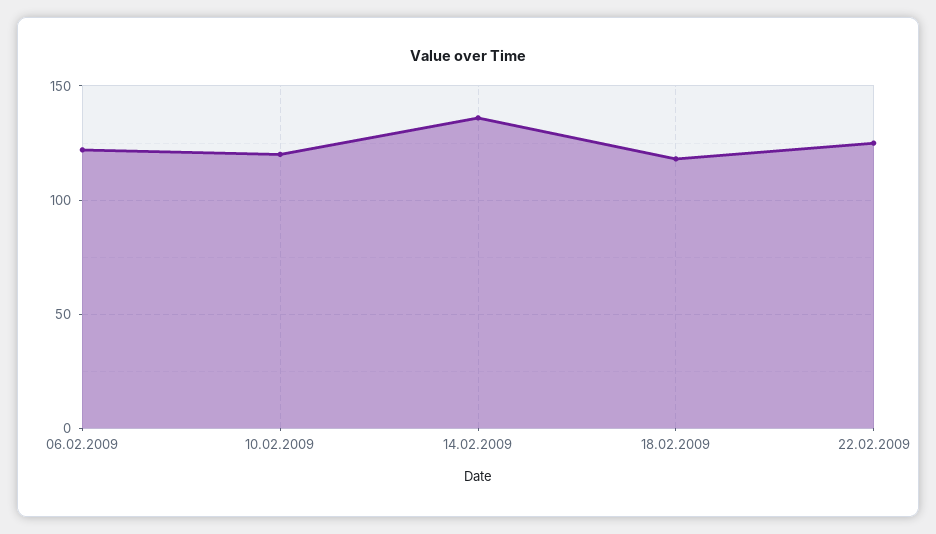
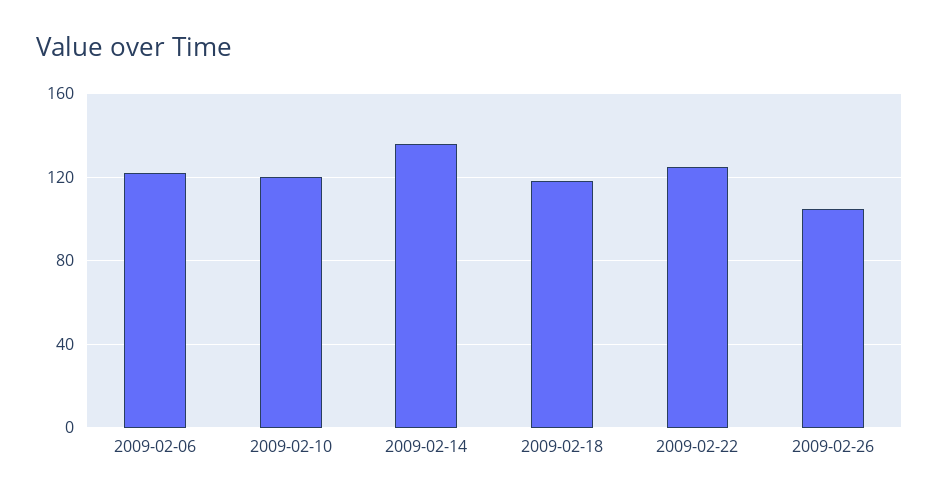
2009-02-26: none -> 105

